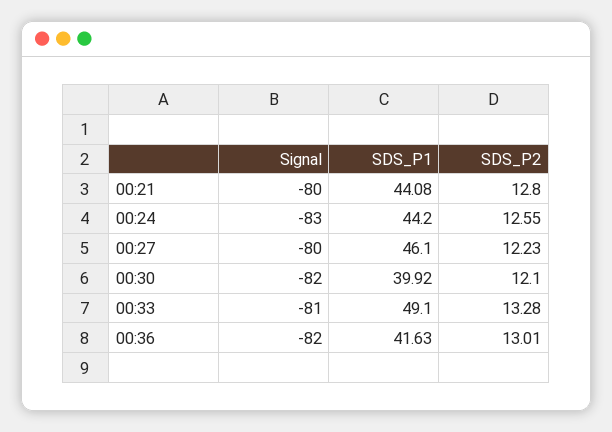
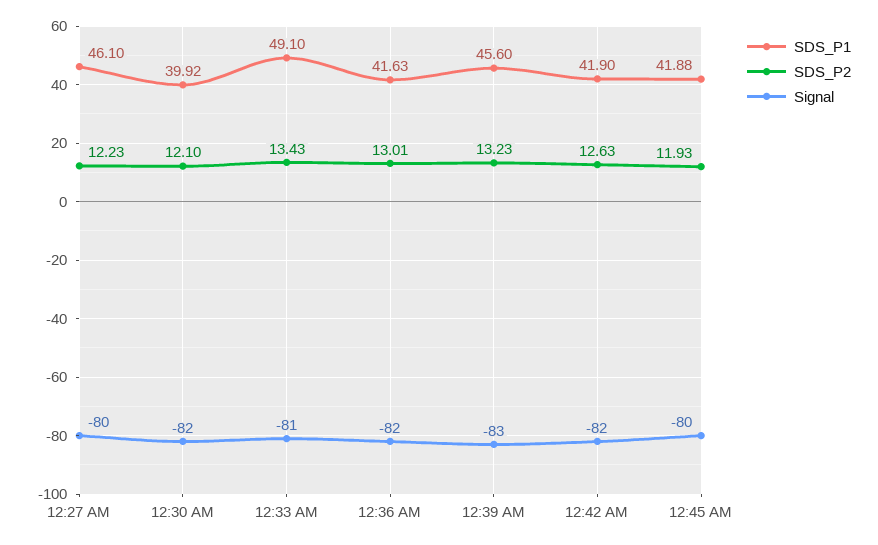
Signal, 00:21: -80 -> none
SDS_P1, 00:21: 44.08 -> none
SDS_P2, 00:21: 12.8 -> none
Signal, 00:24: -83 -> none
SDS_P1, 00:24: 44.2 -> none
SDS_P2, 00:24: 12.55 -> none
SDS_P2, 00:33: 13.28 -> 13.43
SDS_P1, 12:39 AM: none -> 45.6
SDS_P2, 12:39 AM: none -> 13.23
Signal, 12:39 AM: none -> -83
SDS_P1, 12:42 AM: none -> 41.9
SDS_P2, 12:42 AM: none -> 12.63
Signal, 12:42 AM: none -> -82
SDS_P1, 12:45 AM: none -> 41.88
SDS_P2, 12:45 AM: none -> 11.93
Signal, 12:45 AM: none -> -80

